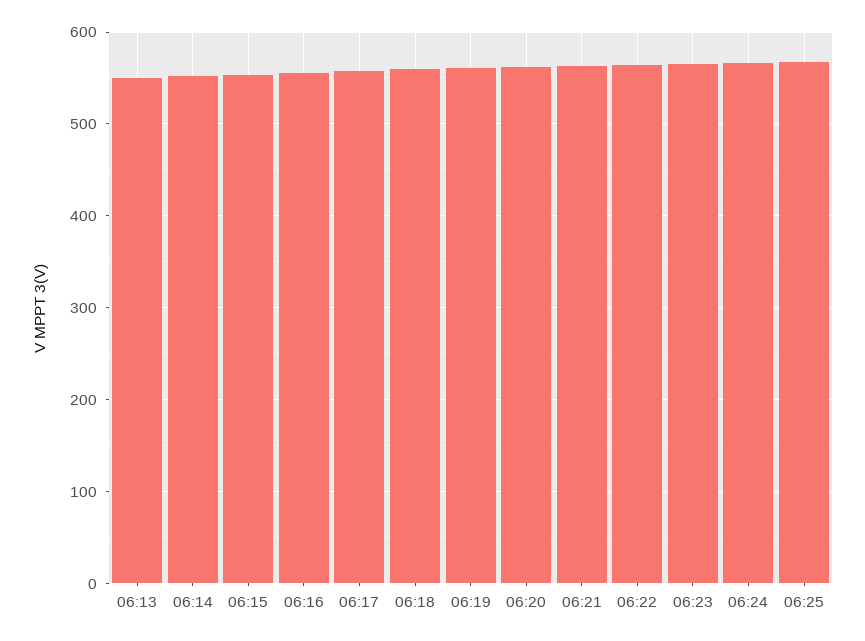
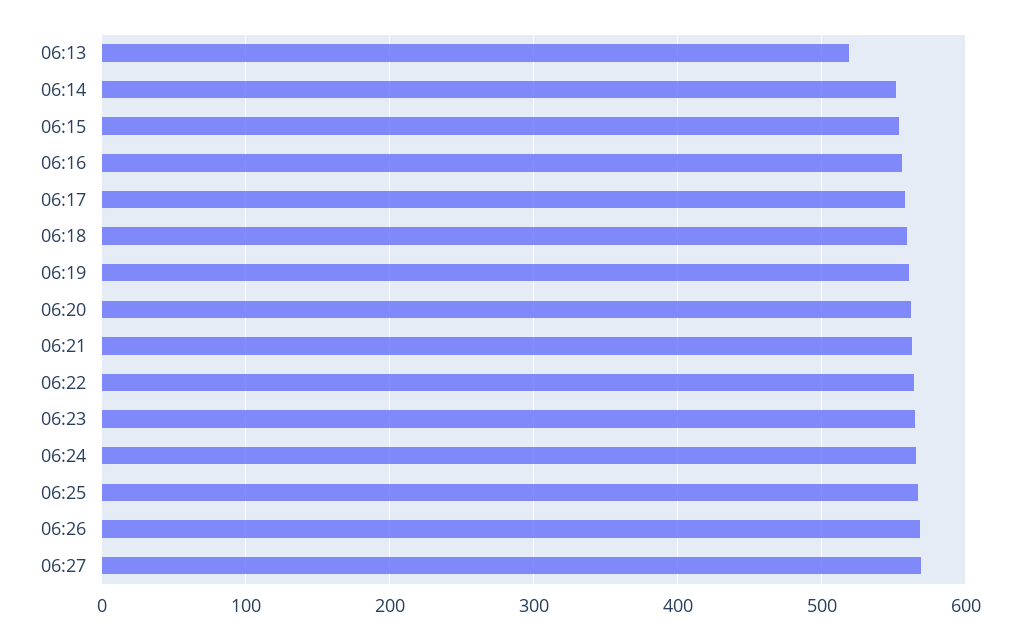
06:13: 550 -> 520
06:26: none -> 570
06:27: none -> 570

